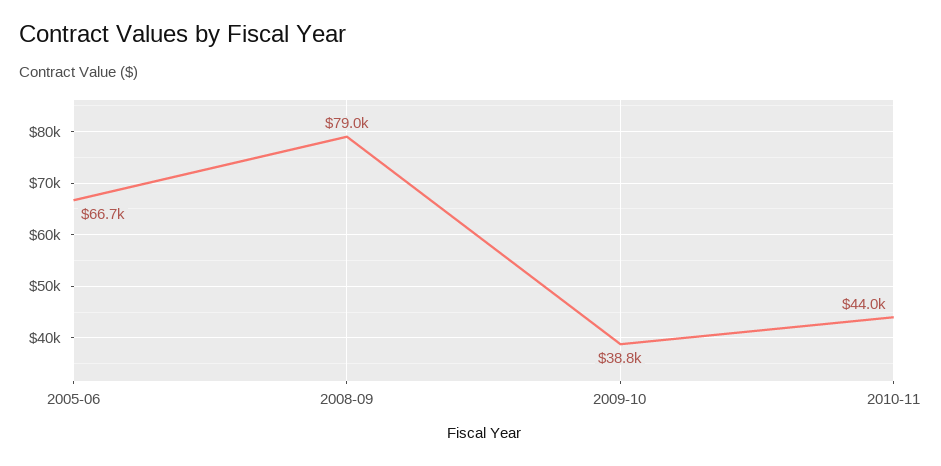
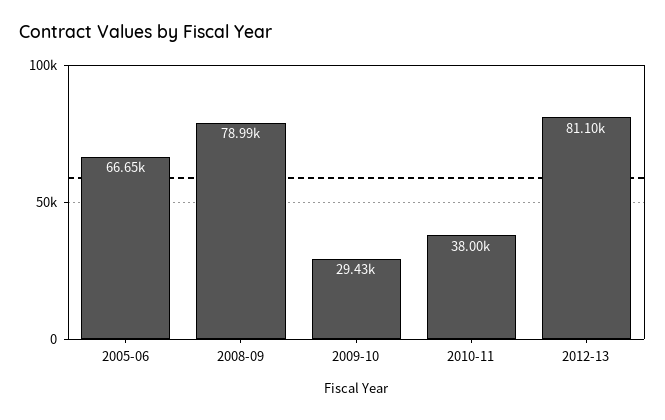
2009-10: 38800 -> 29430
2010-11: 44000 -> 38000
2012-13: none -> 81100

